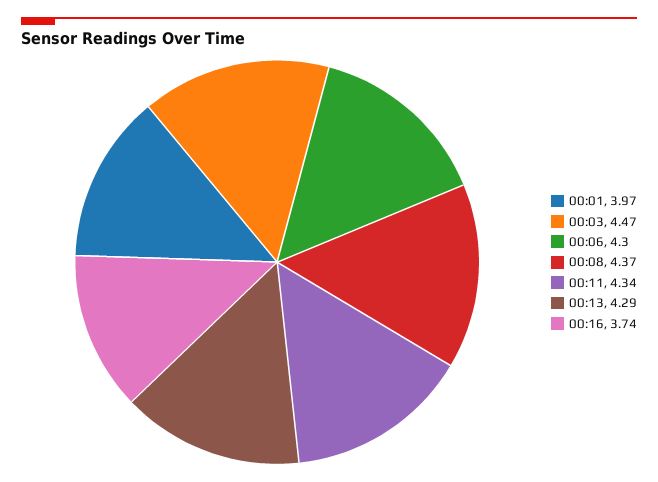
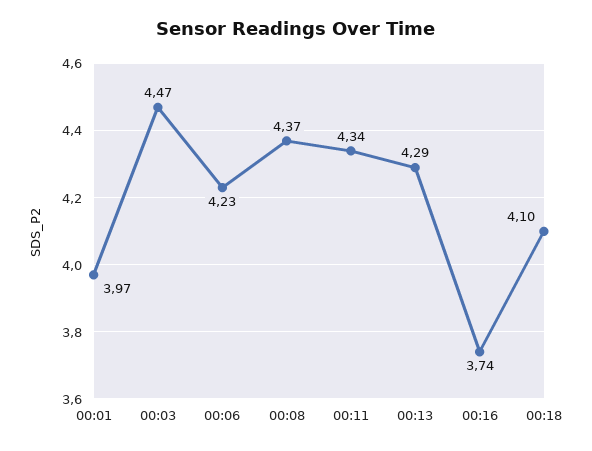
00:06: 4.3 -> 4.23
00:18: none -> 4.1

